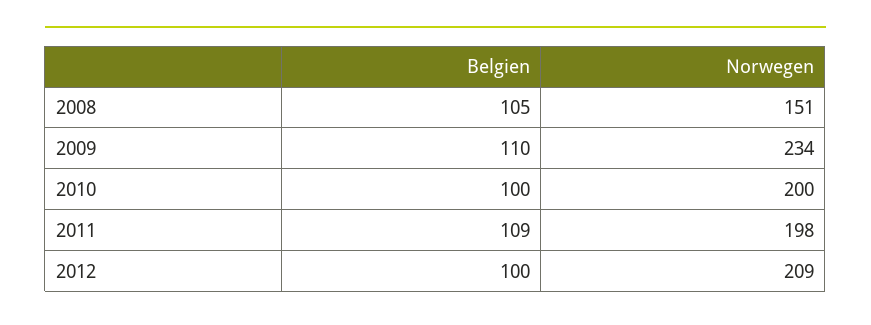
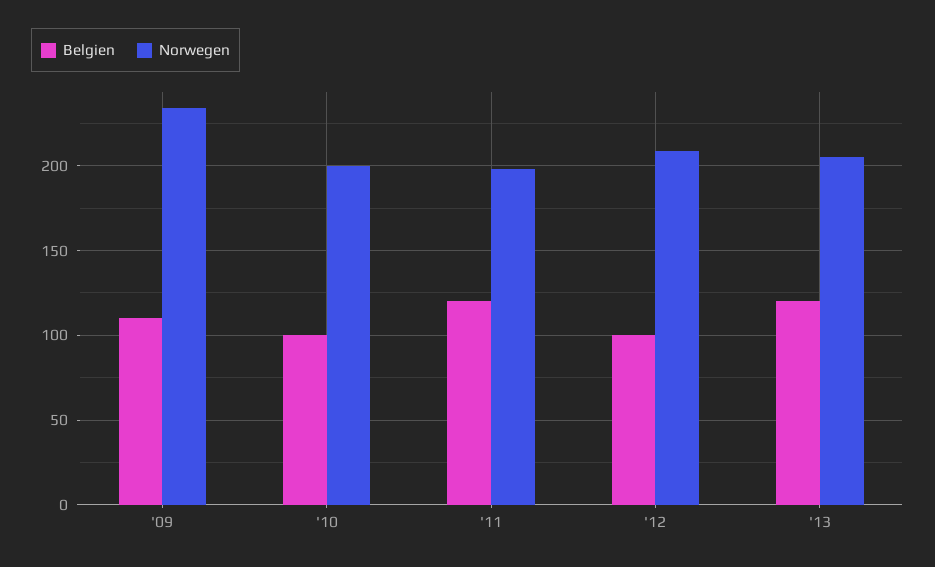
Belgien, 2008: 105 -> none
Norwegen, 2008: 151 -> none
Belgien, 2011: 109 -> 120
Belgien, '13: none -> 120
Norwegen, '13: none -> 205

